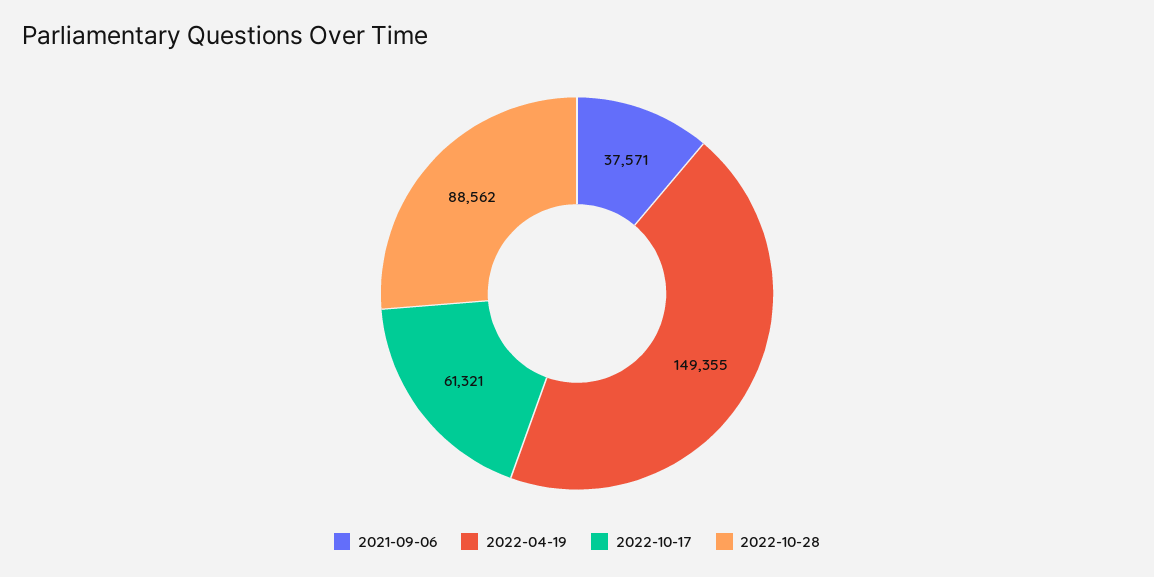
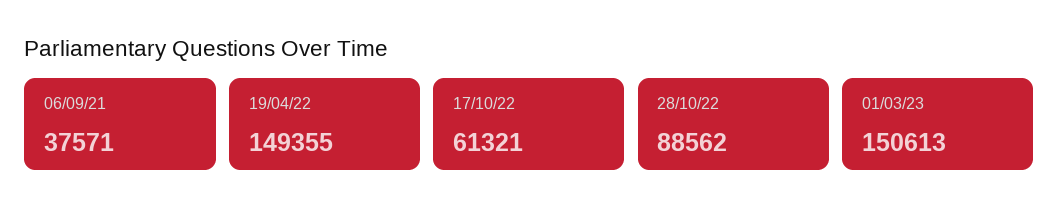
01/03/23: none -> 150613

